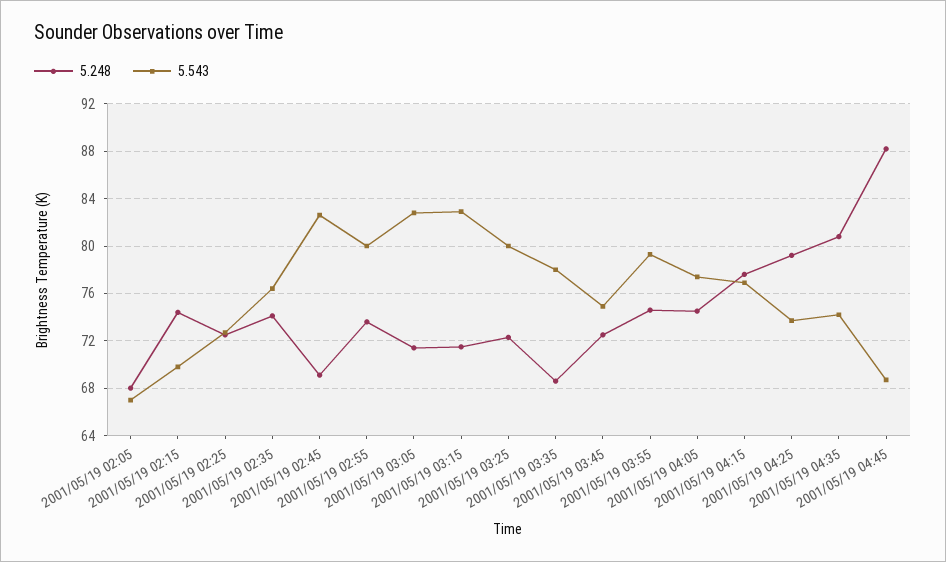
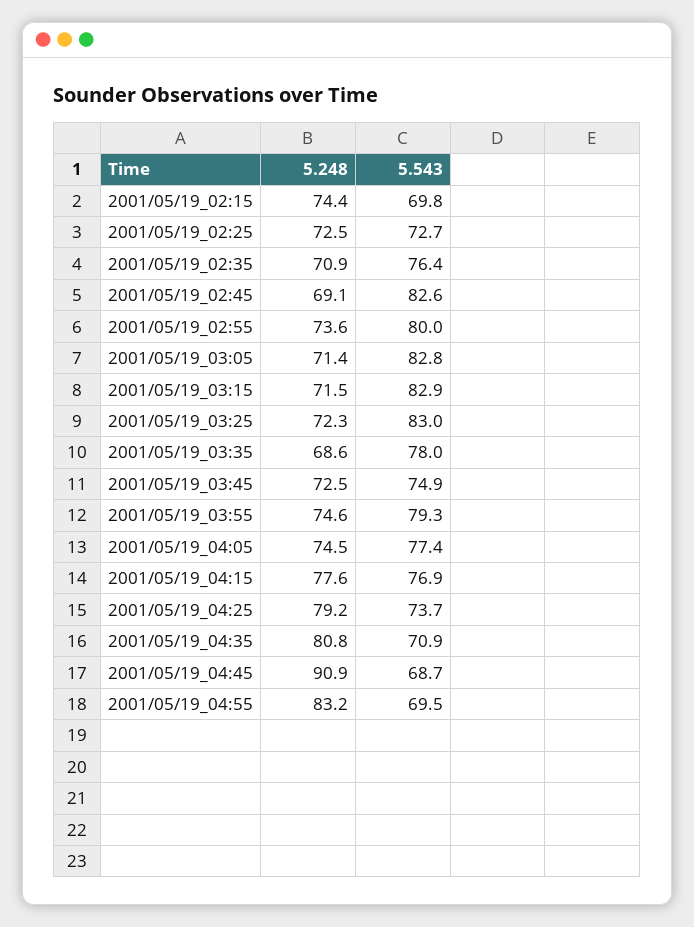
5.248, 2001/05/19 02:05: 68 -> none
5.543, 2001/05/19 02:05: 67 -> none
5.248, 2001/05/19 02:35: 74 -> 70.9
5.543, 2001/05/19 03:25: 80 -> 83
5.543, 2001/05/19 04:35: 74 -> 70.9
5.248, 2001/05/19 04:45: 88 -> 90.9
5.248, 2001/05/19_04:55: none -> 83.2
5.543, 2001/05/19_04:55: none -> 69.5

